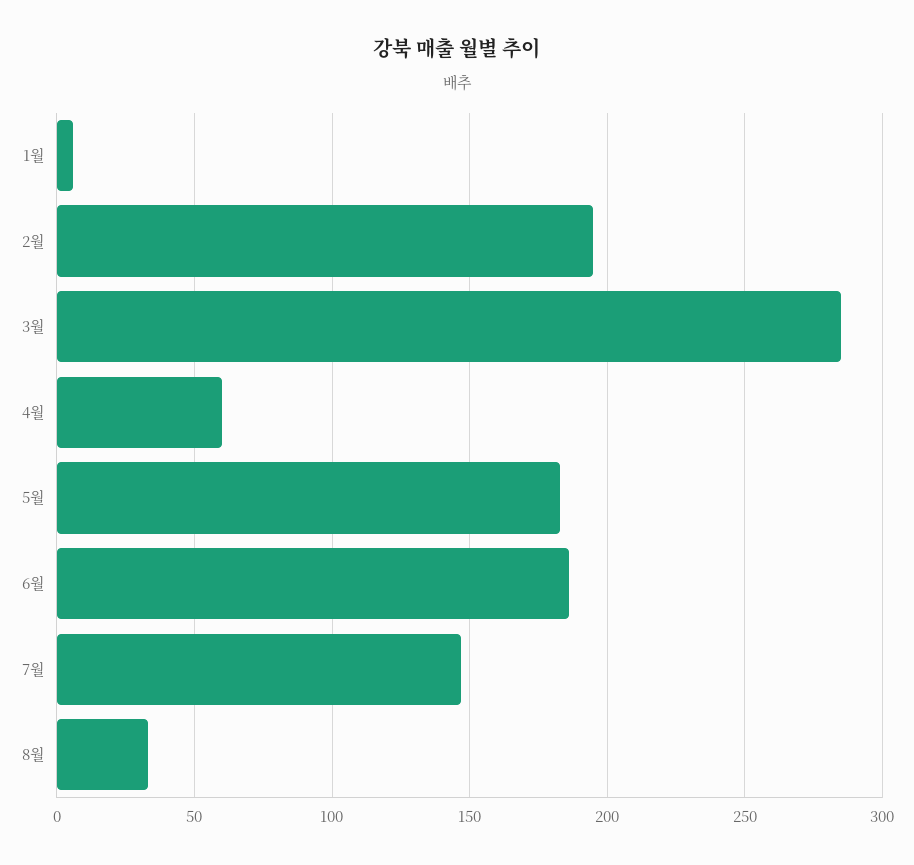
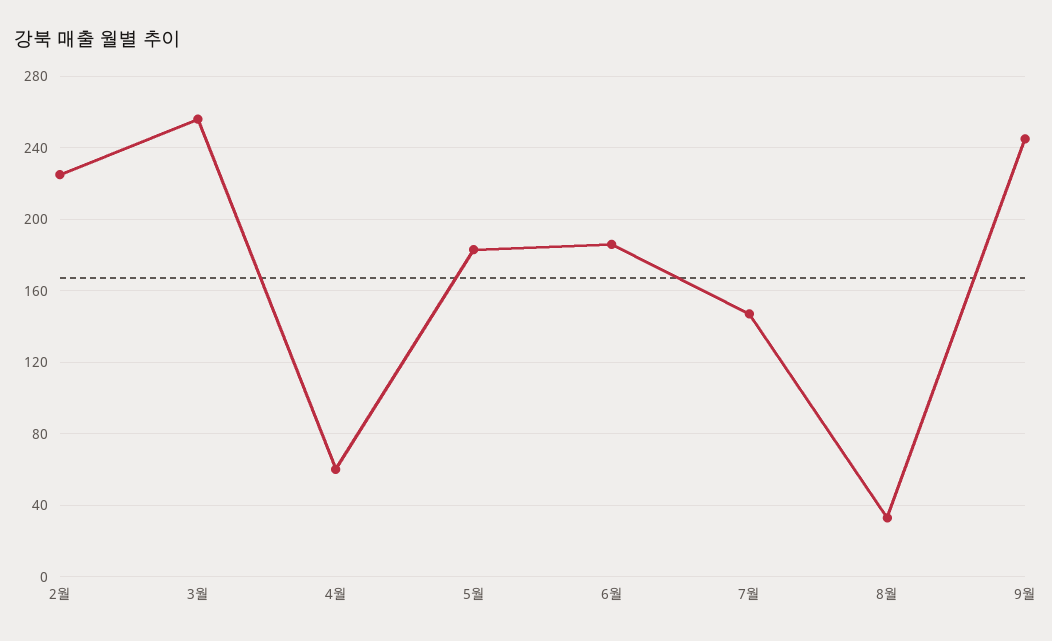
1월: 5 -> none
2월: 195 -> 225
3월: 285 -> 255
9월: none -> 245

